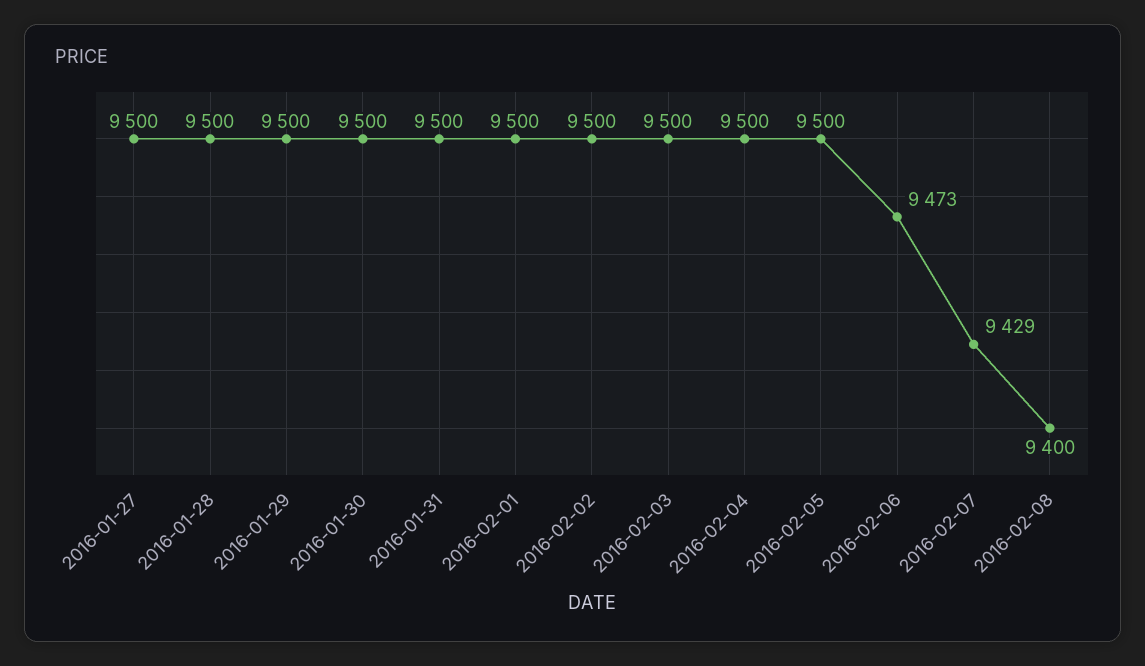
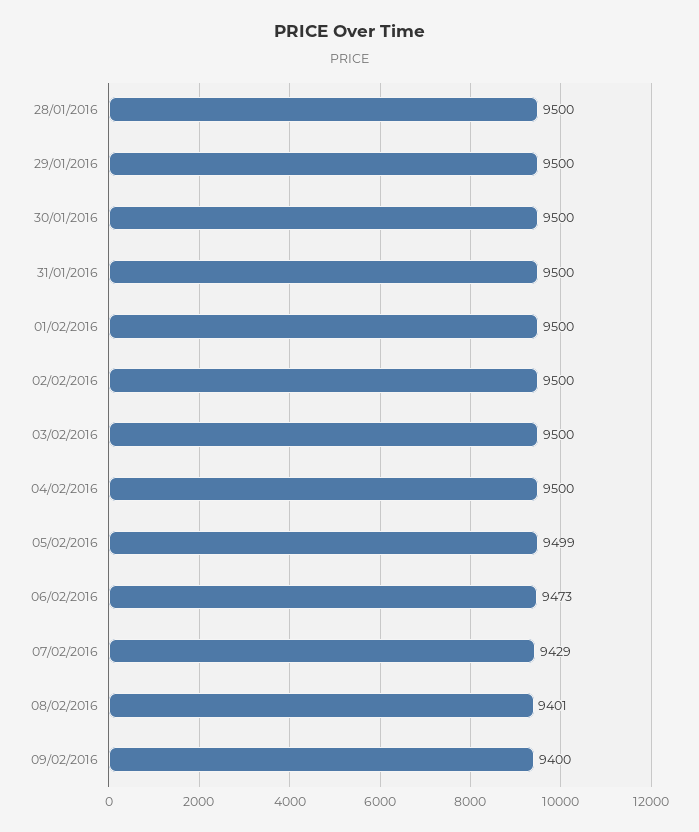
2016-01-27: 9500 -> none
2016-02-05: 9500 -> 9499
2016-02-08: 9400 -> 9401
09/02/2016: none -> 9400

